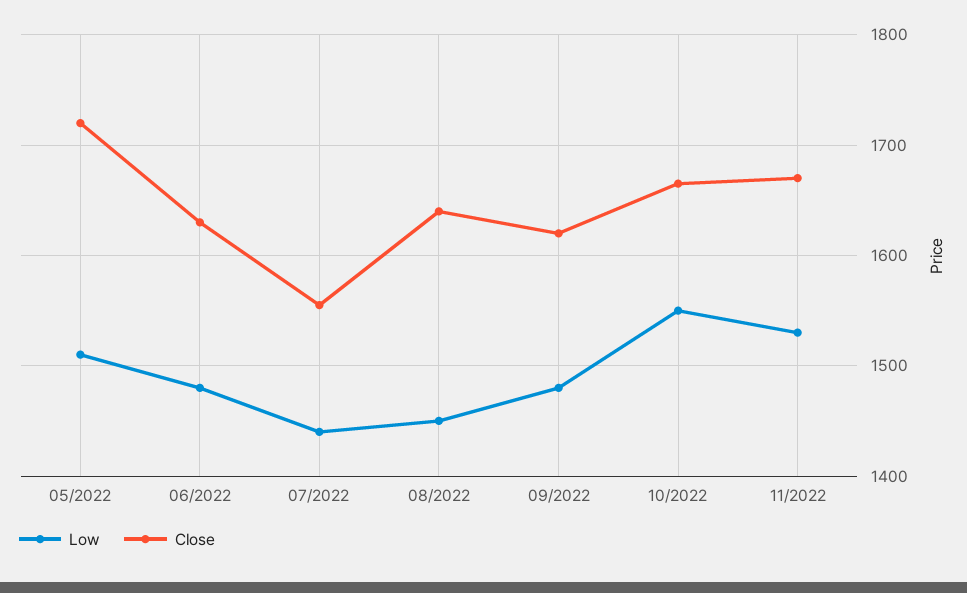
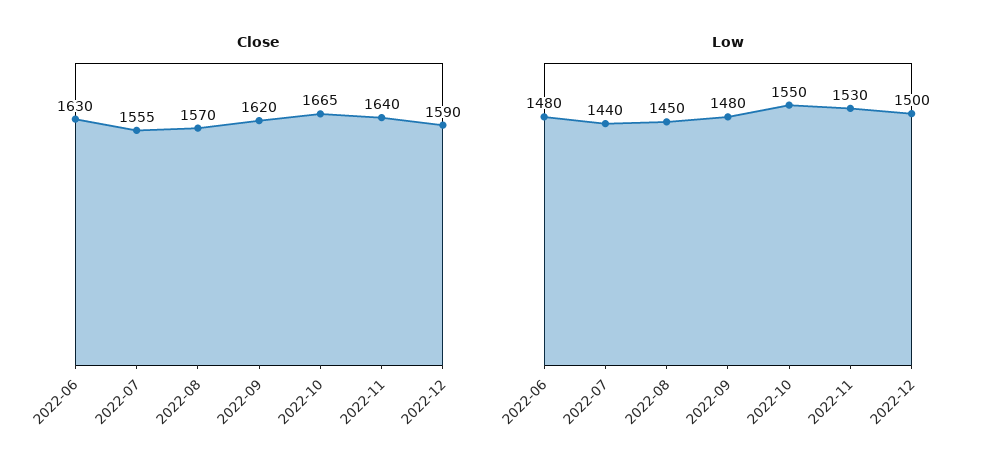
Low, 05/2022: 1510 -> none
Close, 05/2022: 1720 -> none
Close, 08/2022: 1640 -> 1570
Close, 11/2022: 1670 -> 1640
Close, 2022-12: none -> 1590
Low, 2022-12: none -> 1500

